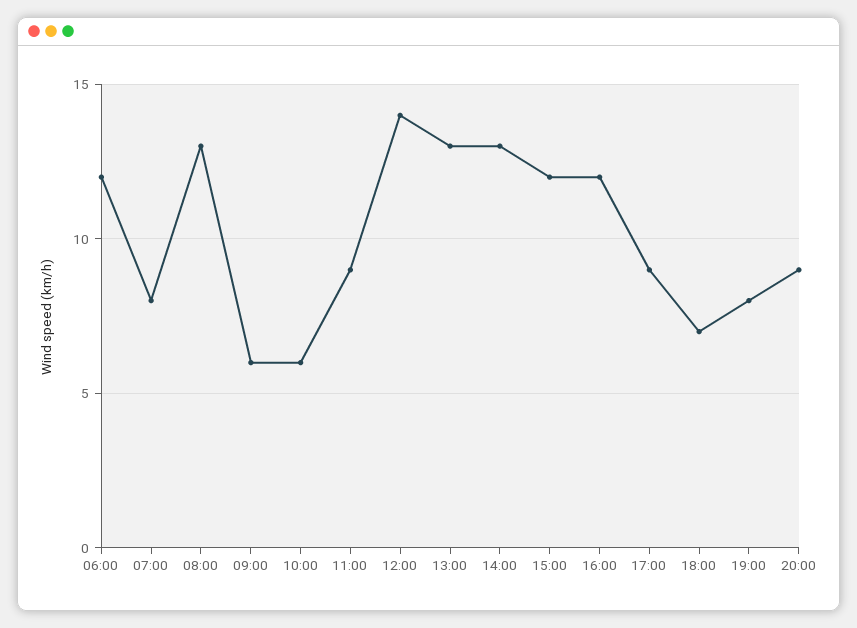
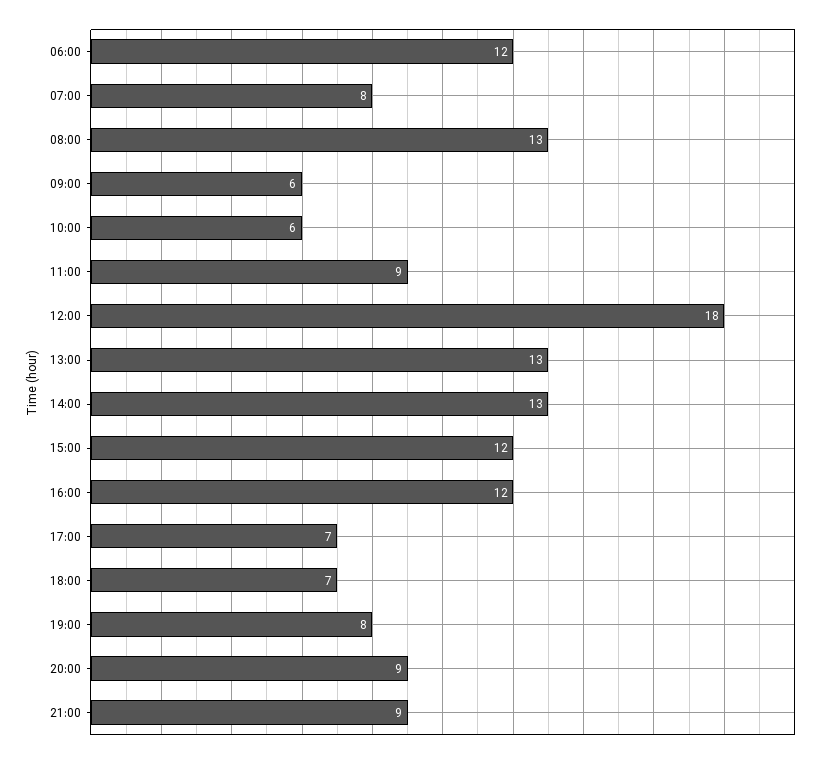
12:00: 14 -> 18
17:00: 9 -> 7
21:00: none -> 9

